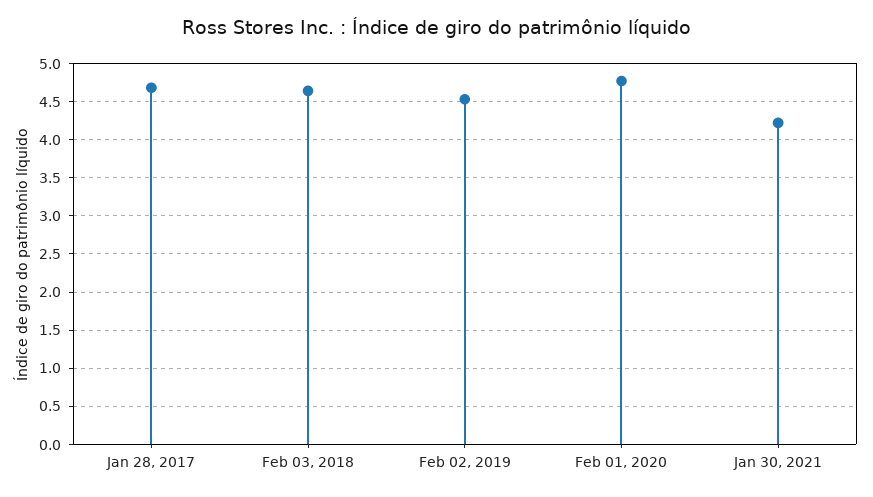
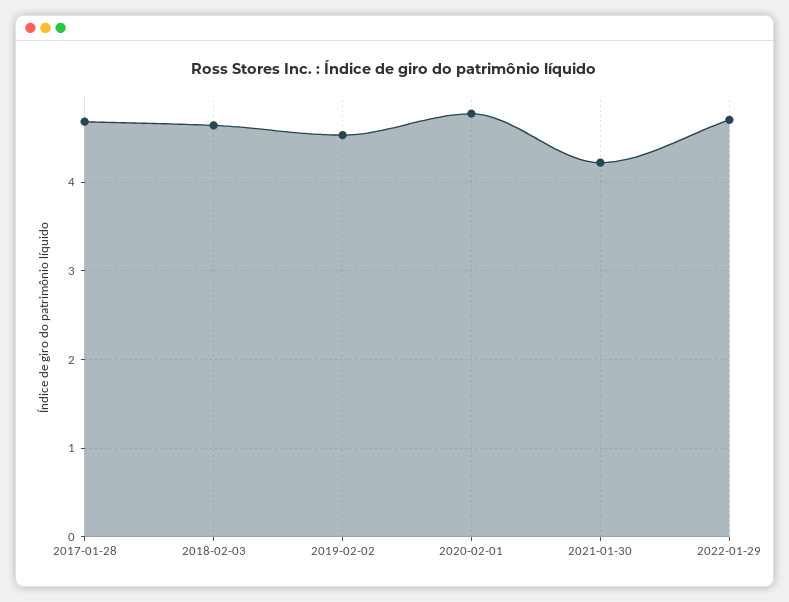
2022-01-29: none -> 4.7

